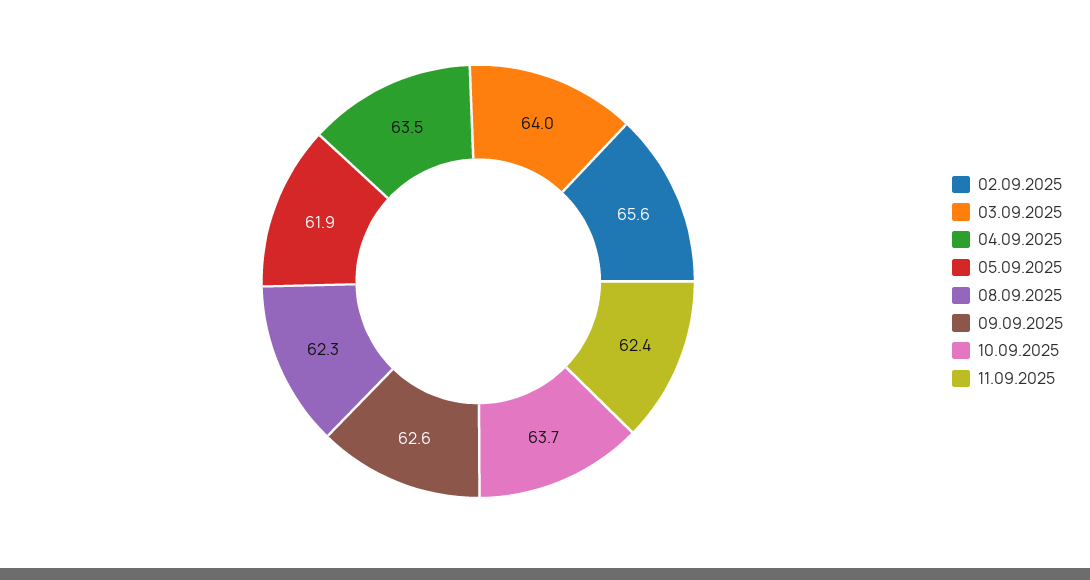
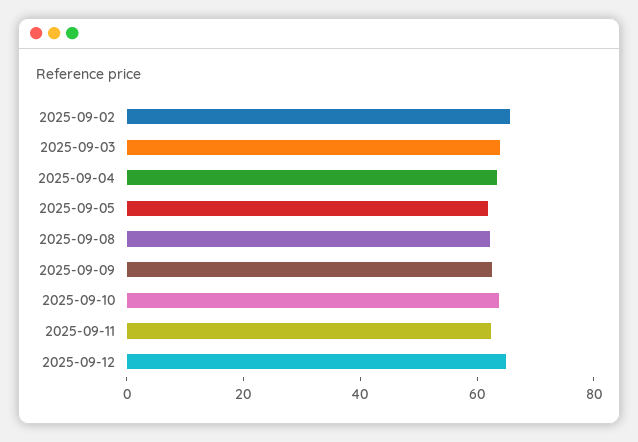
2025-09-12: none -> 65

